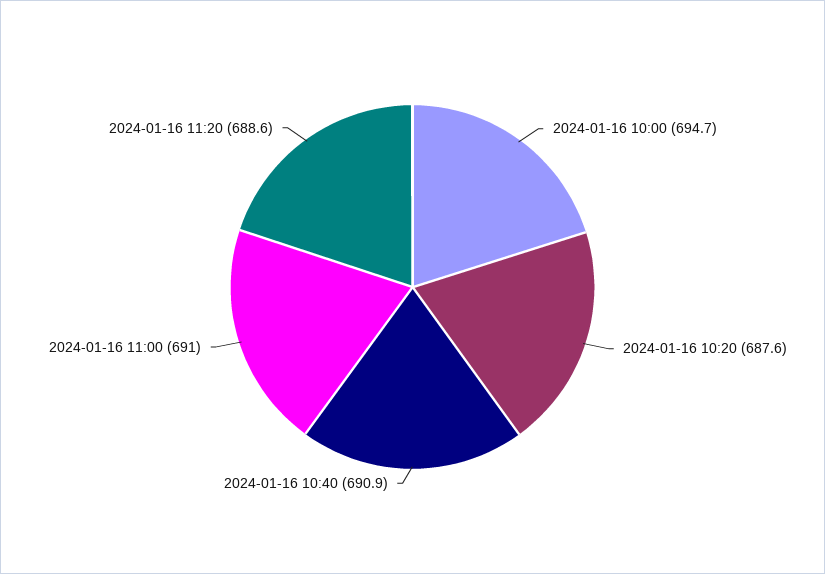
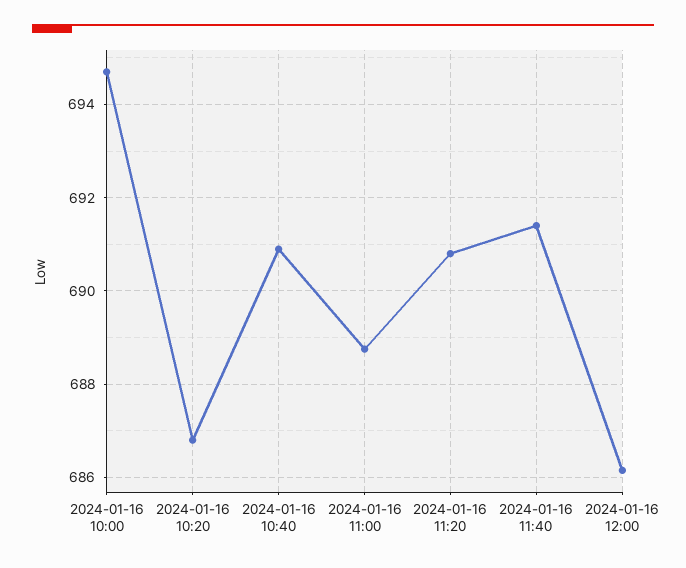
2024-01-16 10:20: 687.6 -> 686.8
2024-01-16 11:00: 691 -> 688.8
2024-01-16 11:20: 688.6 -> 690.8
2024-01-16 11:40: none -> 691.4
2024-01-16 12:00: none -> 686.2

